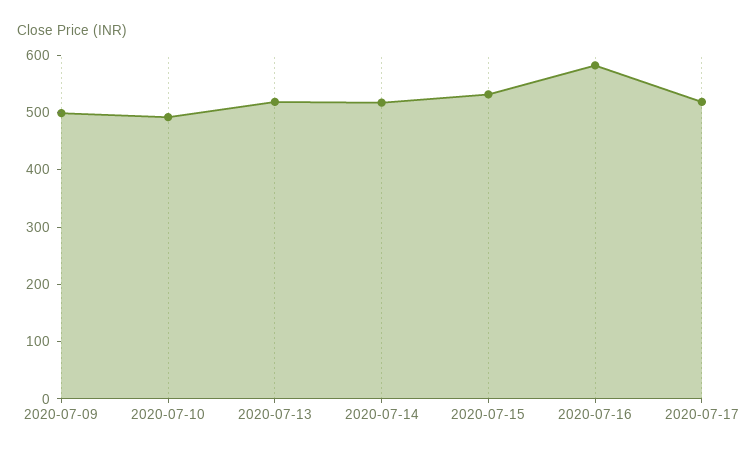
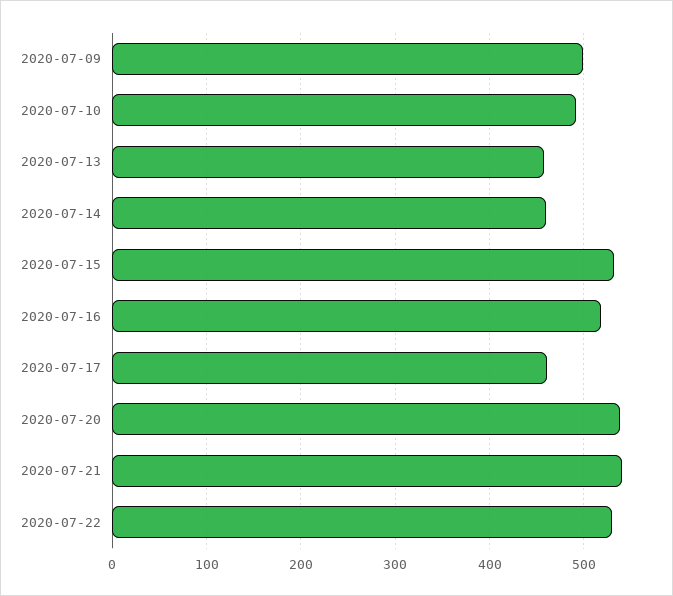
2020-07-13: 520 -> 460
2020-07-14: 520 -> 460
2020-07-16: 580 -> 520
2020-07-17: 520 -> 460
2020-07-20: none -> 540
2020-07-21: none -> 540
2020-07-22: none -> 530

